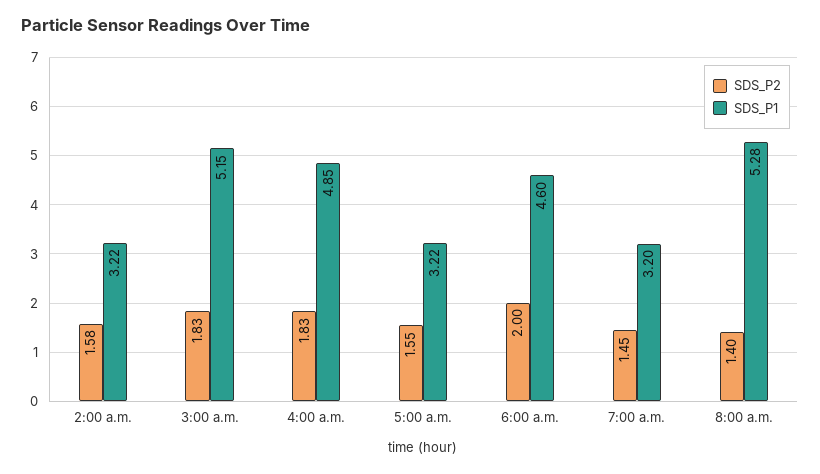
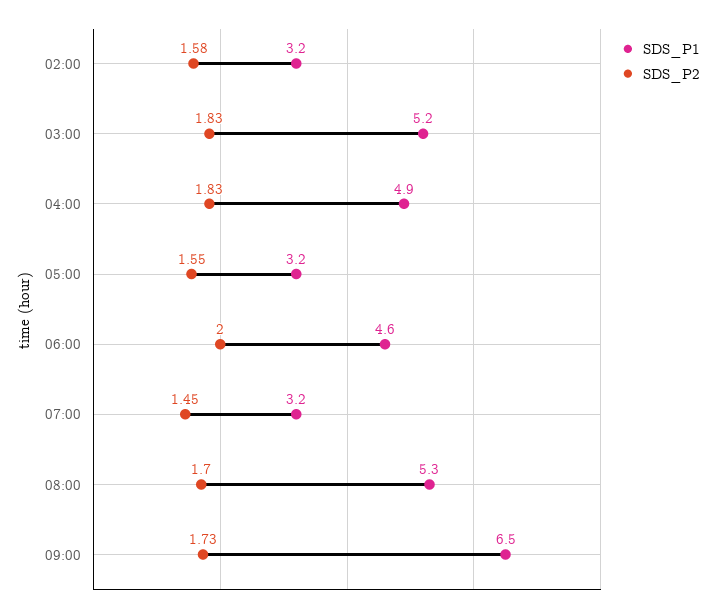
SDS_P2, 8:00 a.m.: 1.4 -> 1.7
SDS_P1, 09:00: none -> 6.5
SDS_P2, 09:00: none -> 1.73

